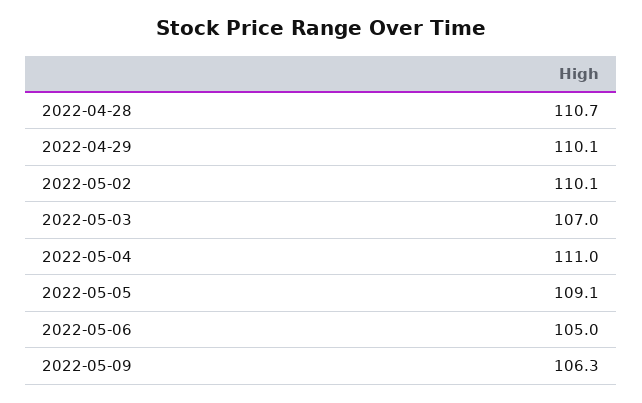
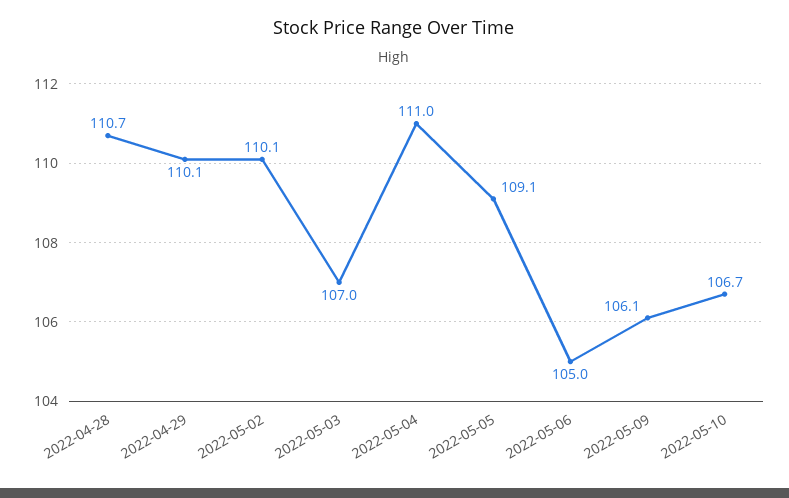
2022-05-09: 106.3 -> 106.1
2022-05-10: none -> 106.7

